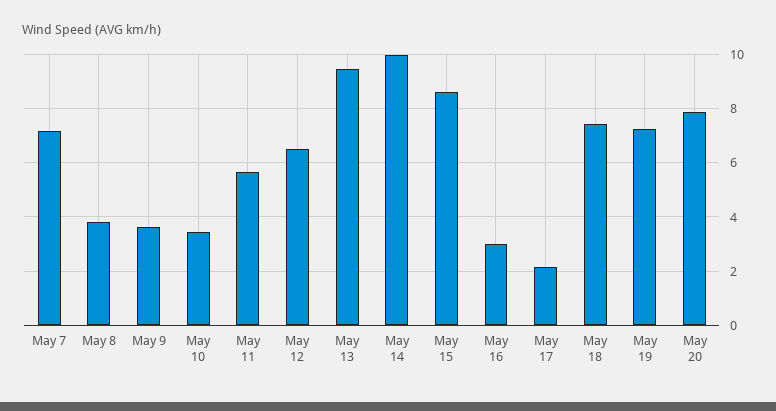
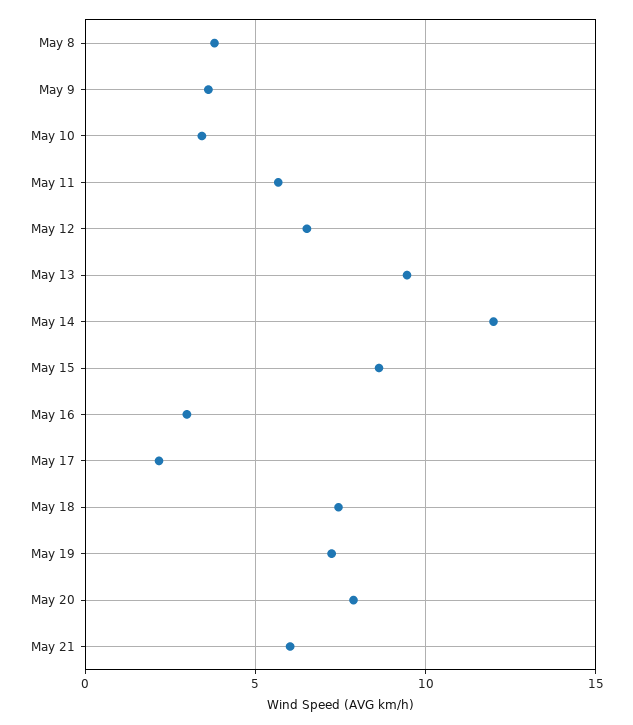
May 7: 7.25 -> none
May 14: 10 -> 12
May 21: none -> 6

